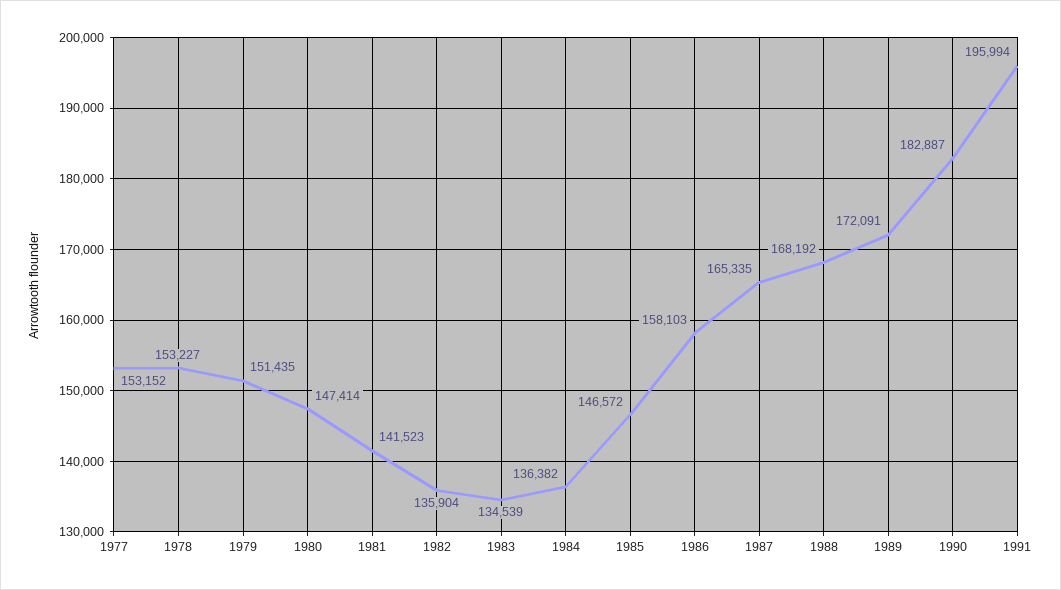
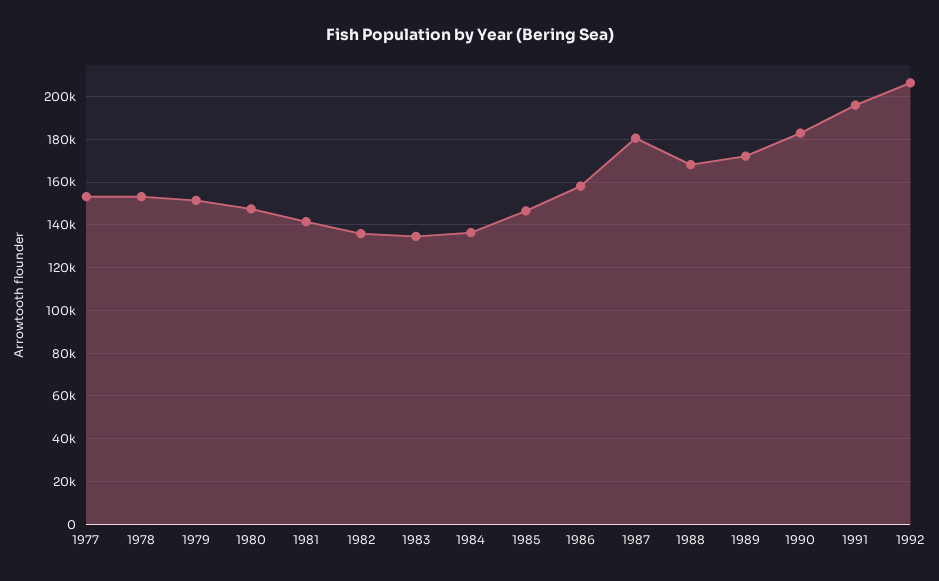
1987: 165335 -> 180000
1992: none -> 205000

